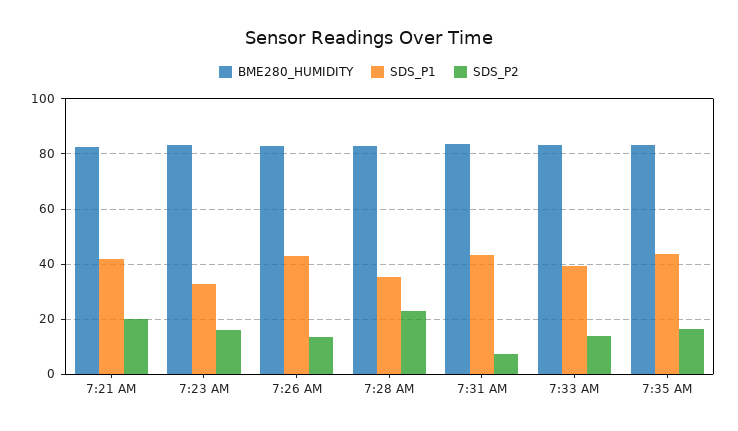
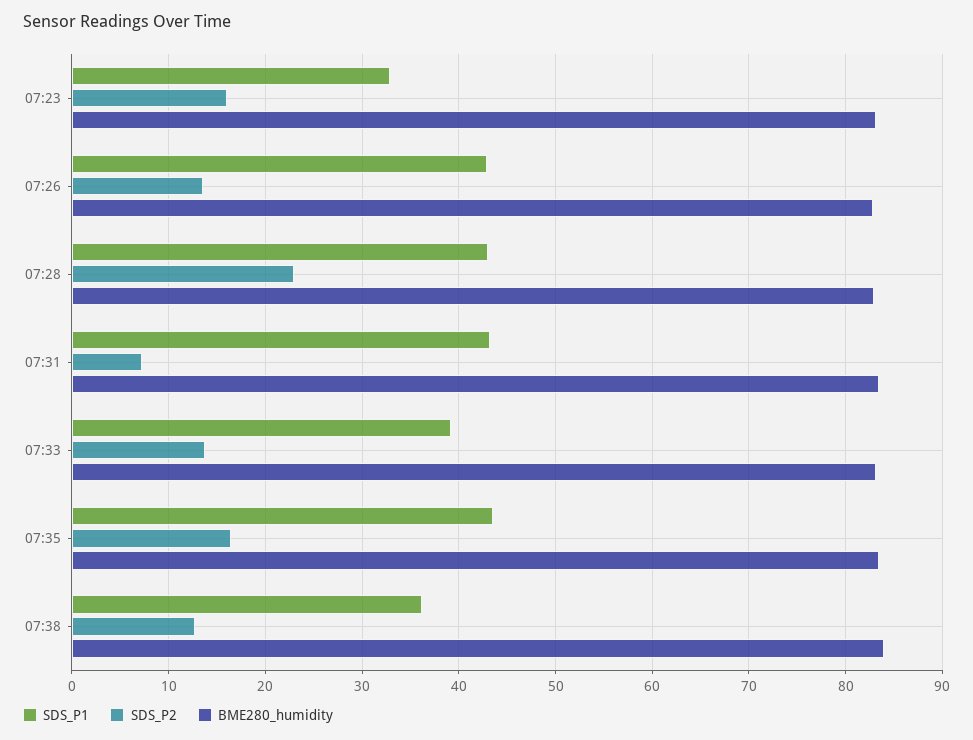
BME280_HUMIDITY, 7:21 AM: 82.5 -> none
SDS_P1, 7:21 AM: 42.5 -> none
SDS_P2, 7:21 AM: 20 -> none
SDS_P1, 7:28 AM: 35 -> 43
SDS_P1, 07:38: none -> 36
SDS_P2, 07:38: none -> 13
BME280_HUMIDITY, 07:38: none -> 84

